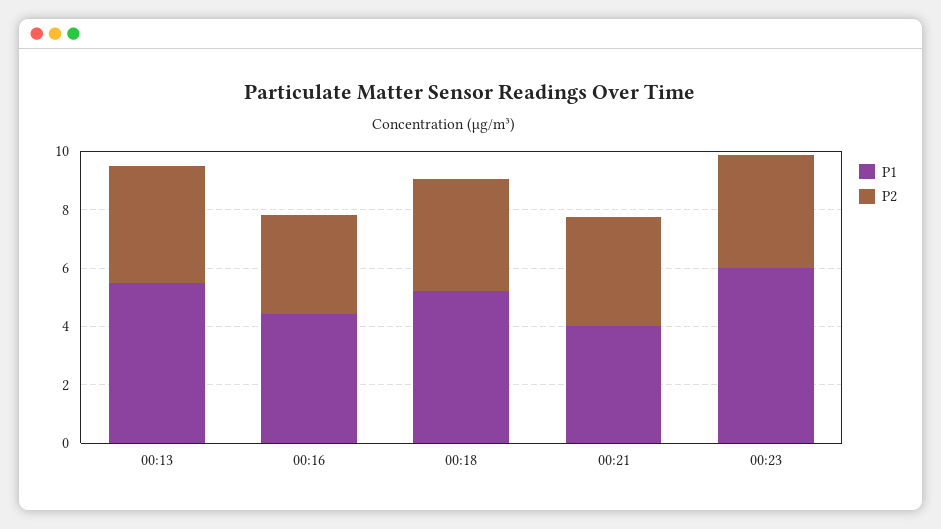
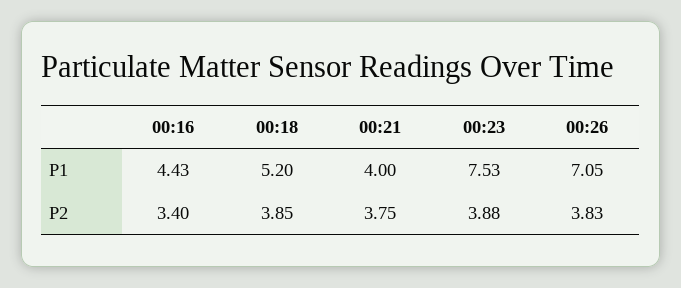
P1, 00:13: 5.5 -> none
P2, 00:13: 4 -> none
P1, 00:23: 6 -> 7.53
P1, 00:26: none -> 7.05
P2, 00:26: none -> 3.83

